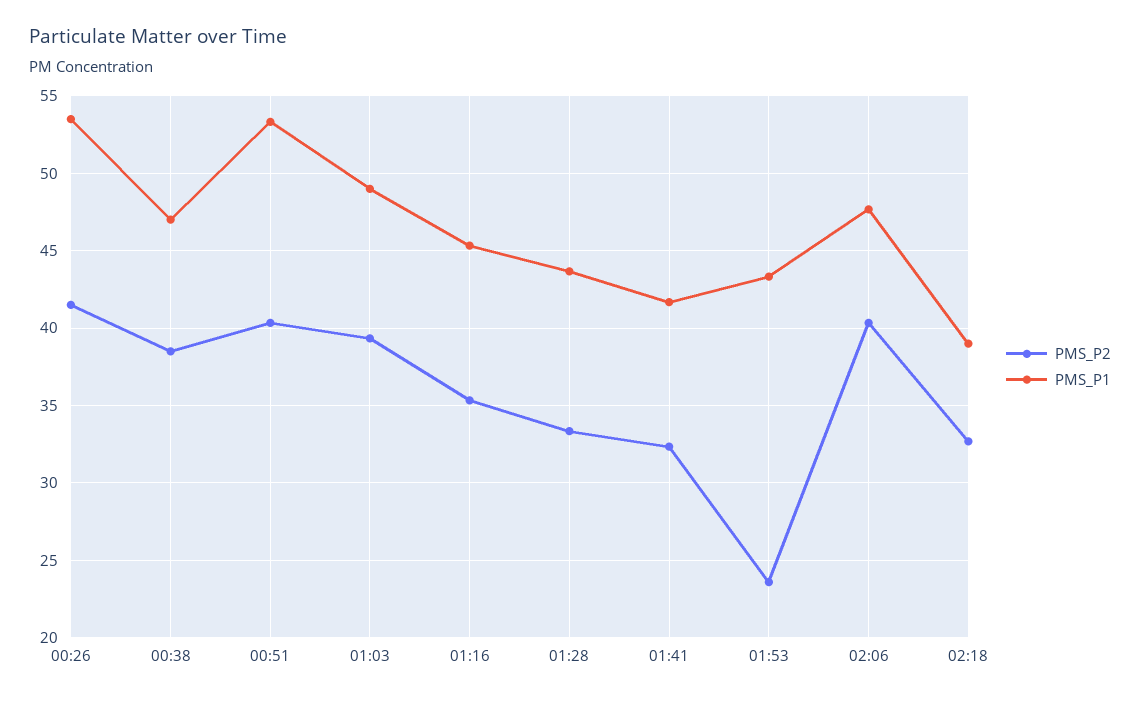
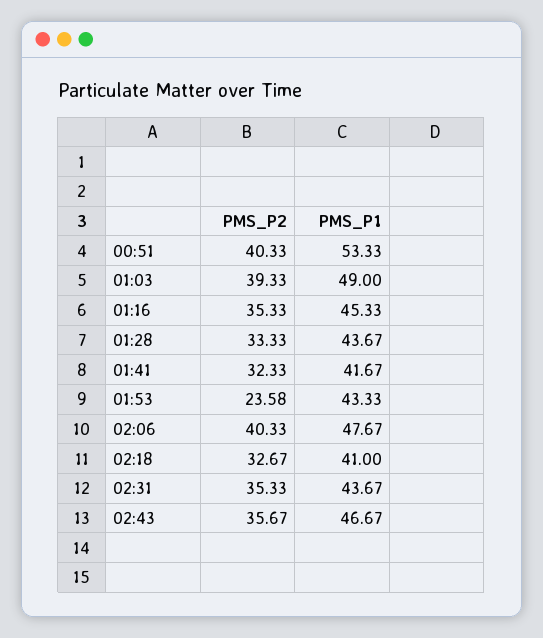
PMS_P2, 00:26: 41.5 -> none
PMS_P1, 00:26: 53.5 -> none
PMS_P2, 00:38: 38.5 -> none
PMS_P1, 00:38: 47 -> none
PMS_P1, 02:18: 39 -> 41
PMS_P2, 02:31: none -> 35.33
PMS_P1, 02:31: none -> 43.67
PMS_P2, 02:43: none -> 35.67
PMS_P1, 02:43: none -> 46.67

